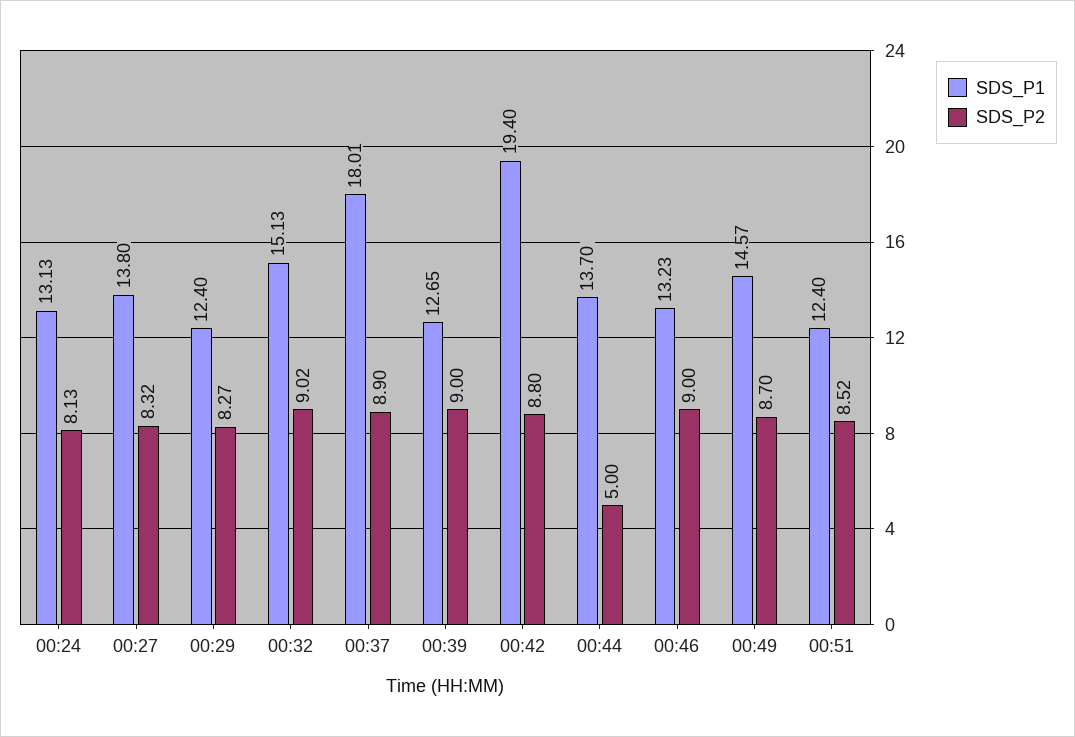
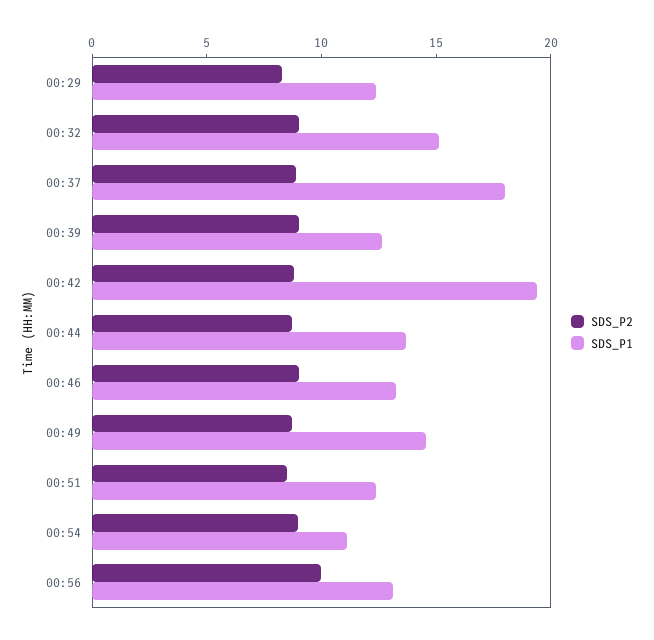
SDS_P1, 00:24: 13.13 -> none
SDS_P2, 00:24: 8.13 -> none
SDS_P1, 00:27: 13.8 -> none
SDS_P2, 00:27: 8.32 -> none
SDS_P2, 00:44: 5 -> 9
SDS_P2, 00:54: none -> 9
SDS_P1, 00:54: none -> 11
SDS_P2, 00:56: none -> 10
SDS_P1, 00:56: none -> 13

